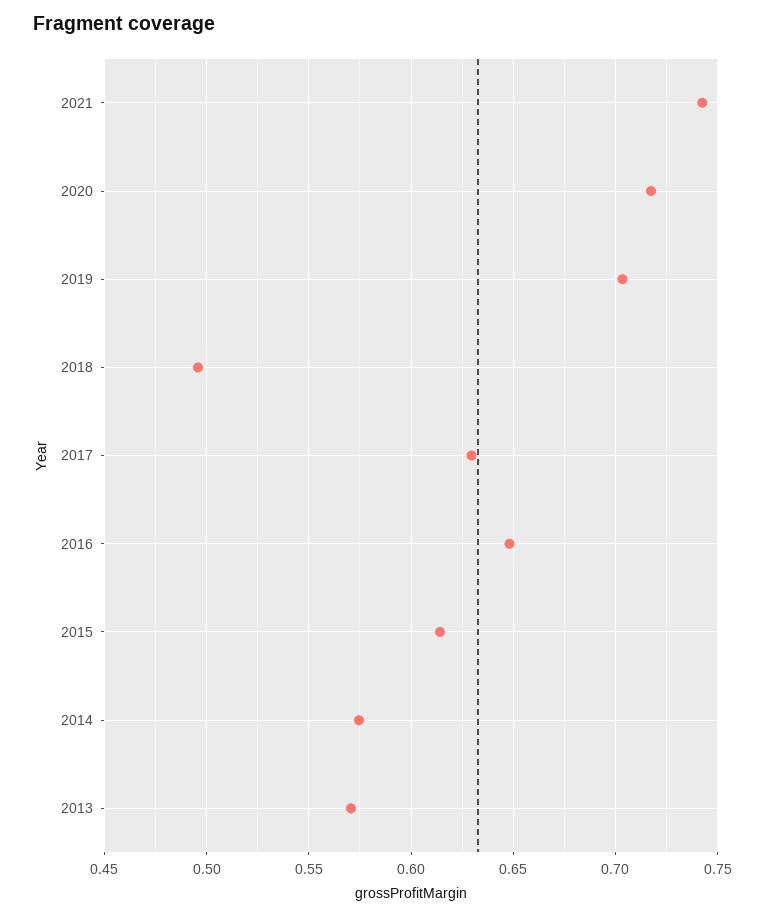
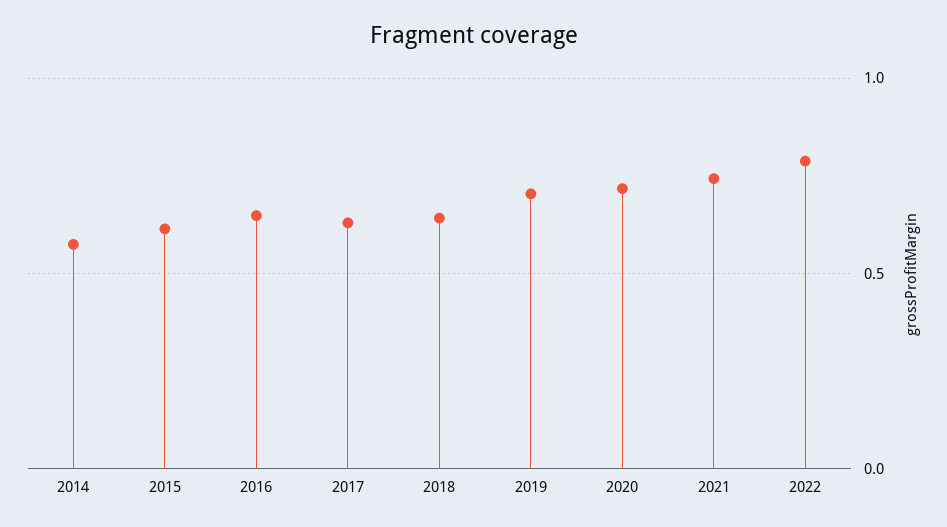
2018: 0.495 -> 0.65
2013: 0.57 -> none
2022: none -> 0.8

